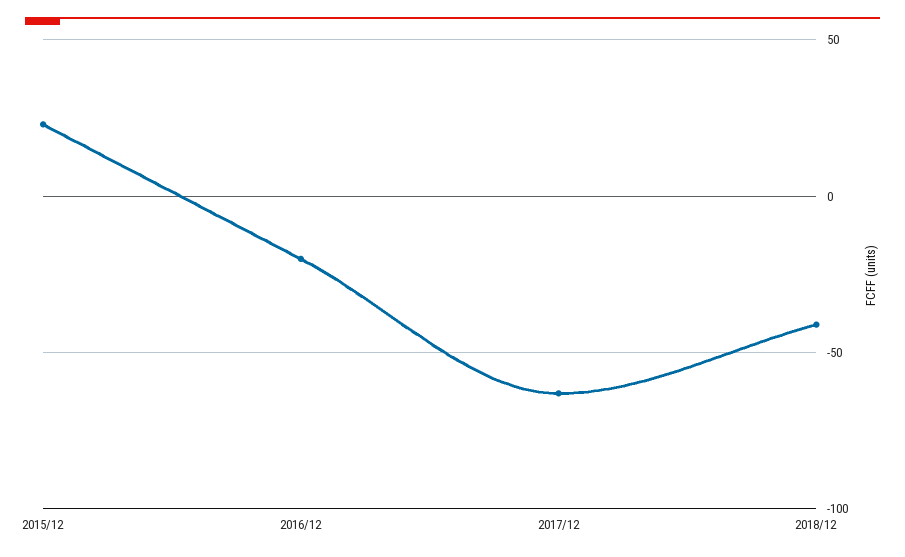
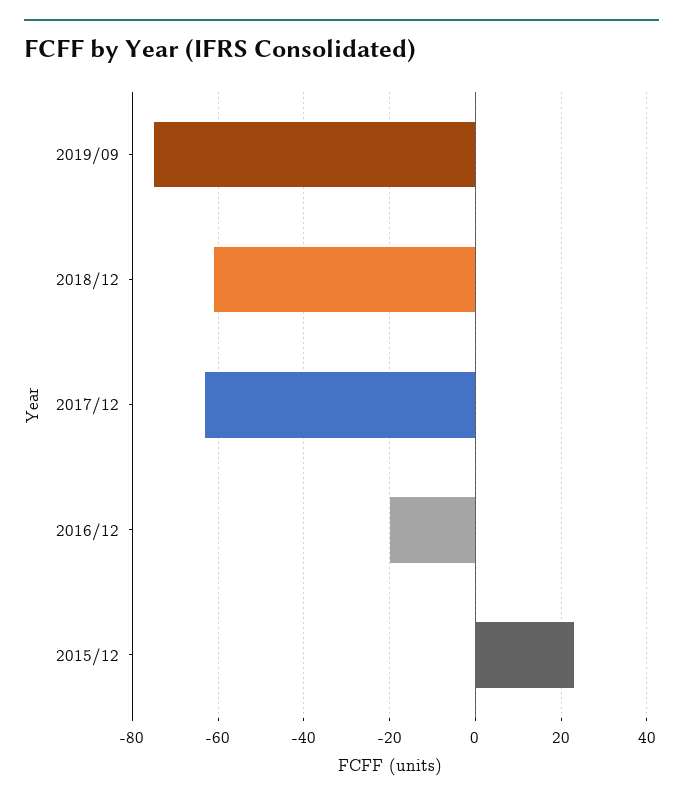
2018/12: -40 -> -60
2019/09: none -> -75

